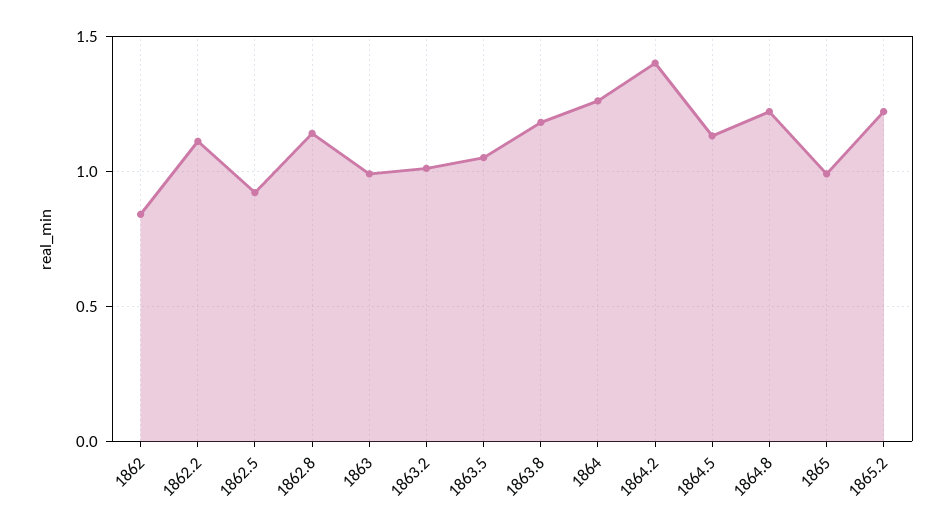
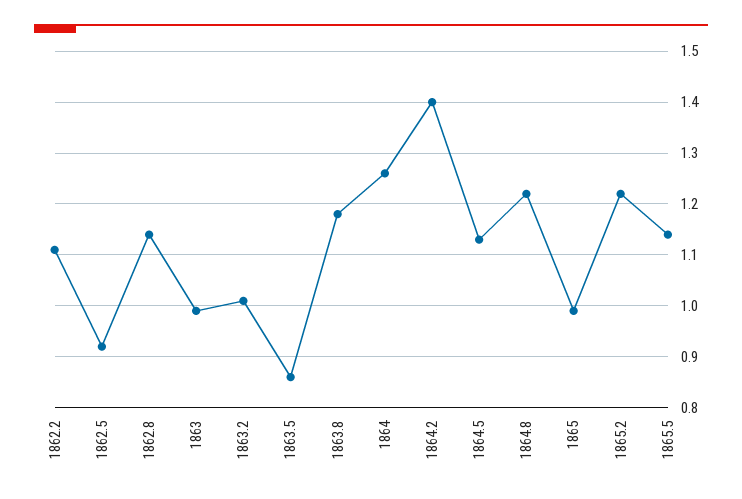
1862: 0.85 -> none
1863.5: 1.05 -> 0.85
1865.5: none -> 1.15

